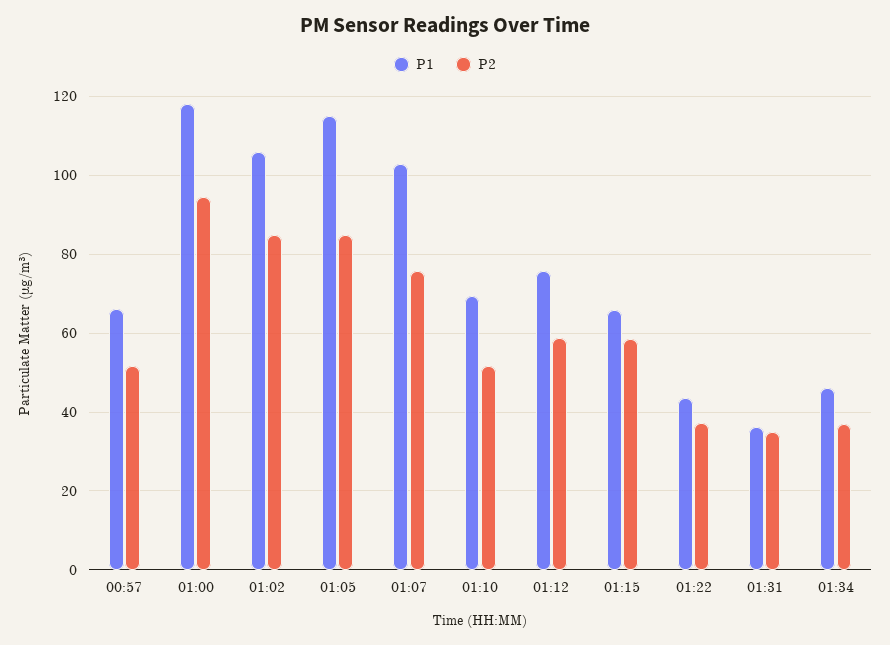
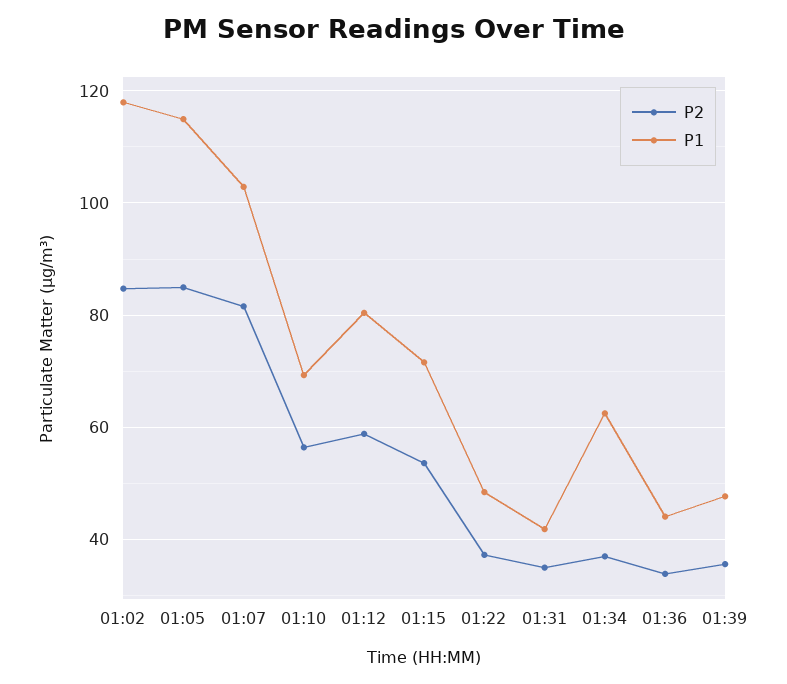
P1, 00:57: 66 -> none
P2, 00:57: 52 -> none
P1, 01:00: 118 -> none
P2, 01:00: 94 -> none
P1, 01:02: 106 -> 118
P2, 01:07: 76 -> 82
P2, 01:10: 52 -> 56
P1, 01:12: 76 -> 80
P1, 01:15: 66 -> 72
P2, 01:15: 58 -> 54
P1, 01:22: 44 -> 48
P1, 01:31: 36 -> 42
P1, 01:34: 46 -> 62
P2, 01:36: none -> 34
P1, 01:36: none -> 44
P2, 01:39: none -> 36
P1, 01:39: none -> 48

